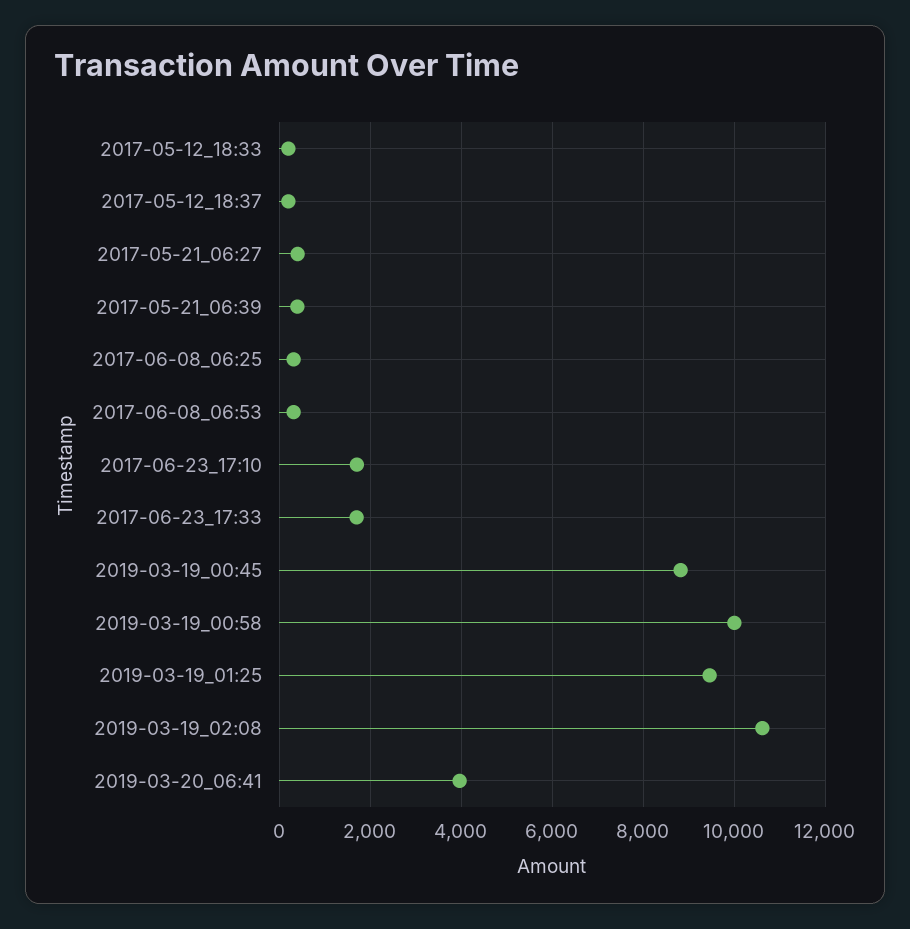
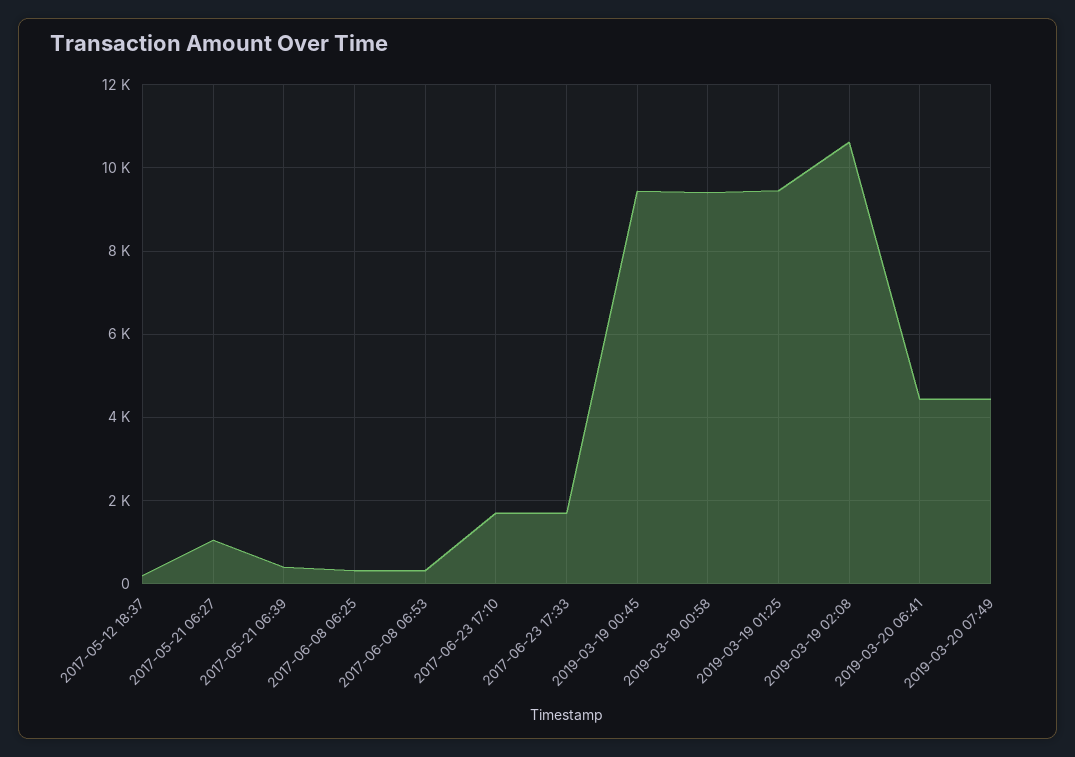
2017-05-12_18:33: 200 -> none
2017-05-21_06:27: 400 -> 1000
2019-03-19_00:45: 8800 -> 9400
2019-03-19_00:58: 10000 -> 9400
2019-03-20_06:41: 4000 -> 4400
2019-03-20 07:49: none -> 4400

